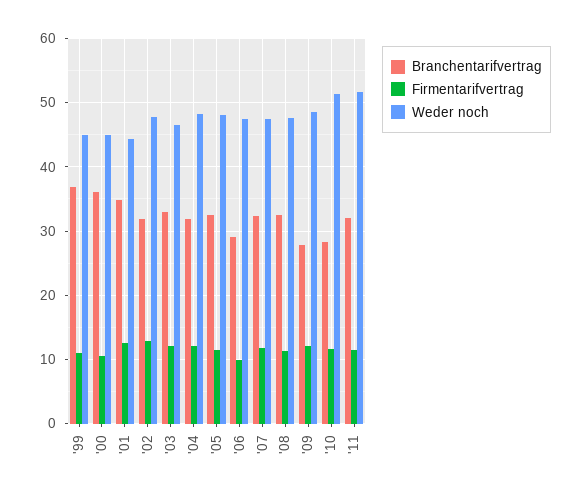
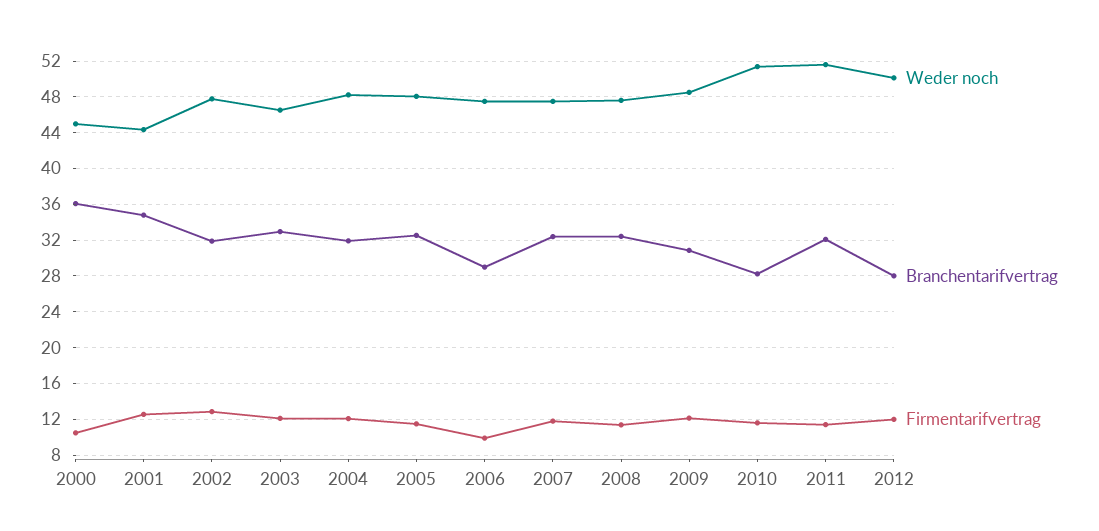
Branchentarifvertrag, '99: 37 -> none
Firmentarifvertrag, '99: 11 -> none
Weder noch, '99: 45 -> none
Branchentarifvertrag, '09: 28 -> 31
Weder noch, 2012: none -> 50
Branchentarifvertrag, 2012: none -> 28
Firmentarifvertrag, 2012: none -> 12

